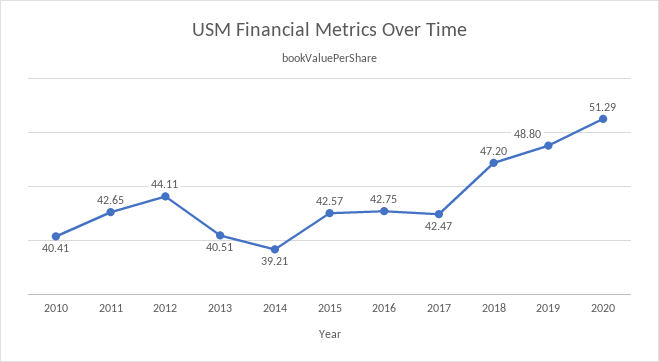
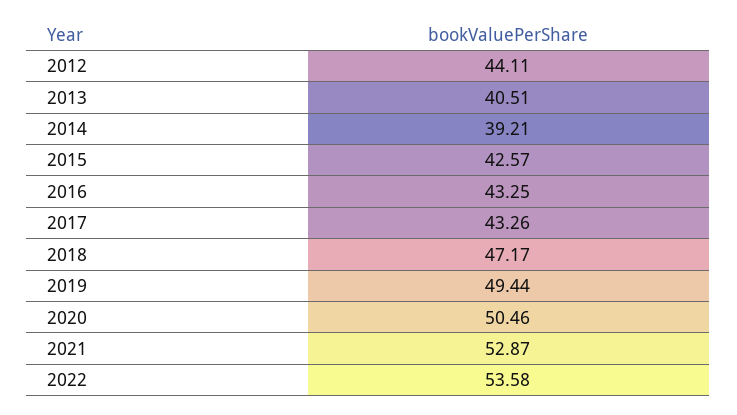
2010: 40.41 -> none
2011: 42.65 -> none
2016: 42.75 -> 43.25
2017: 42.47 -> 43.26
2018: 47.2 -> 47.17
2019: 48.8 -> 49.44
2020: 51.29 -> 50.46
2021: none -> 52.87
2022: none -> 53.58

